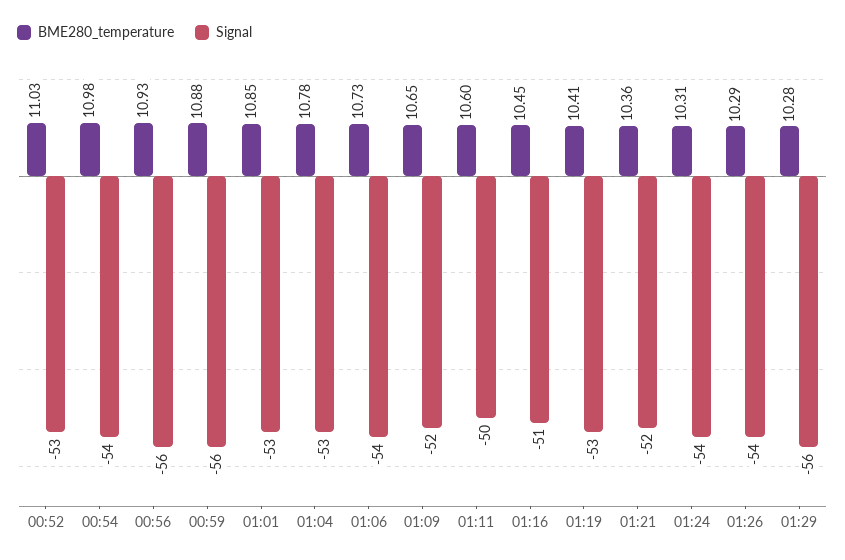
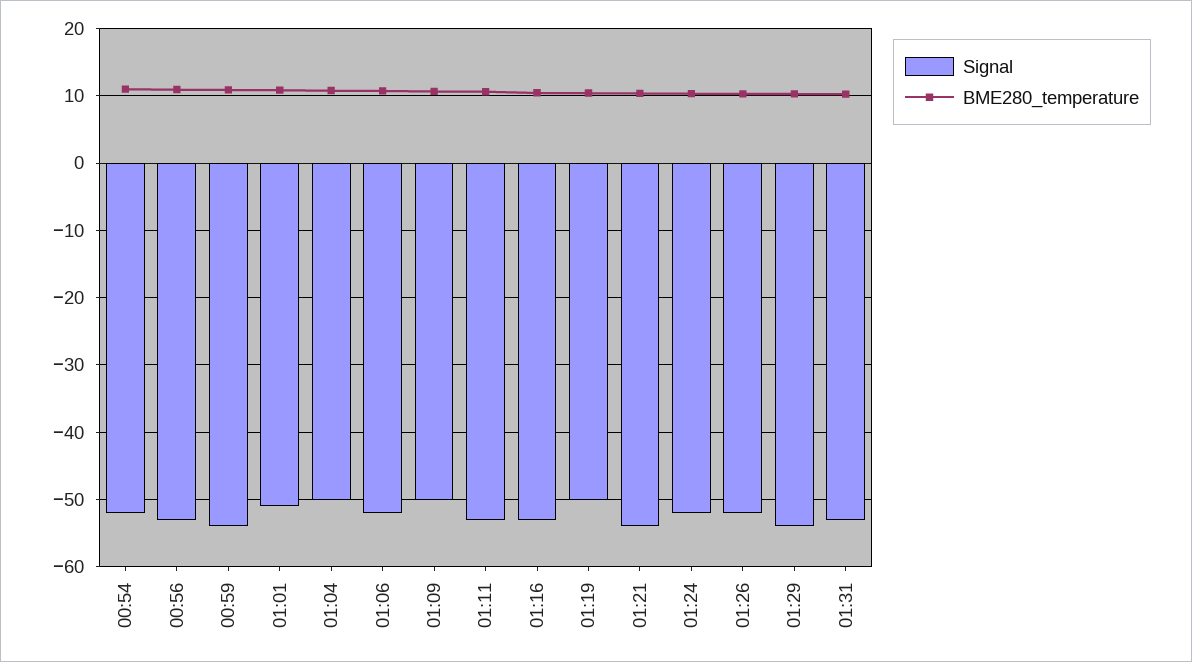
BME280_temperature, 00:52: 11.03 -> none
Signal, 00:52: -53 -> none
Signal, 00:54: -54 -> -52
Signal, 00:56: -56 -> -53
Signal, 00:59: -56 -> -54
Signal, 01:01: -53 -> -51
Signal, 01:04: -53 -> -50
Signal, 01:06: -54 -> -52
Signal, 01:09: -52 -> -50
Signal, 01:11: -50 -> -53
Signal, 01:16: -51 -> -53
Signal, 01:19: -53 -> -50
Signal, 01:21: -52 -> -54
Signal, 01:24: -54 -> -52
Signal, 01:26: -54 -> -52
Signal, 01:29: -56 -> -54
Signal, 01:31: none -> -53
BME280_temperature, 01:31: none -> 10

